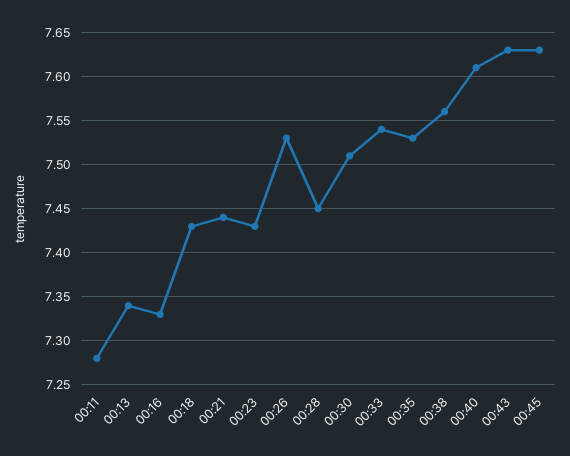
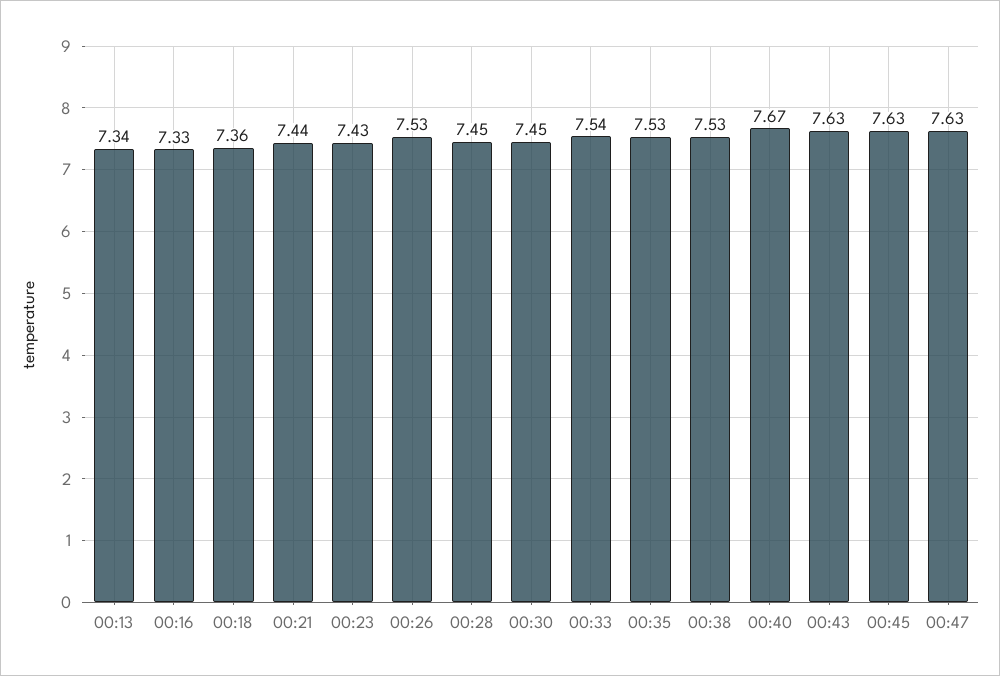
00:11: 7.28 -> none
00:18: 7.43 -> 7.36
00:30: 7.51 -> 7.45
00:38: 7.56 -> 7.53
00:40: 7.61 -> 7.67
00:47: none -> 7.63

